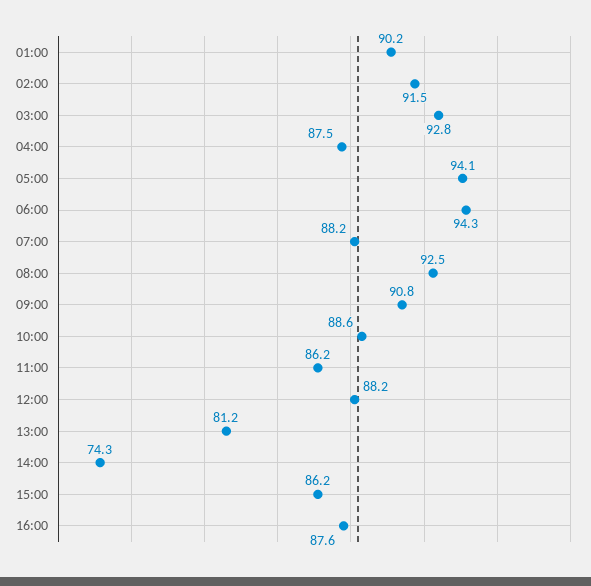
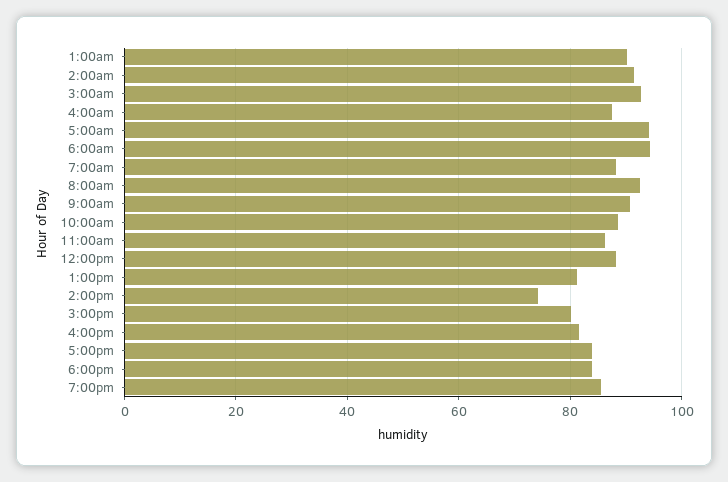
15:00: 86.2 -> 80
16:00: 87.6 -> 82
5:00pm: none -> 84
6:00pm: none -> 84
7:00pm: none -> 86

